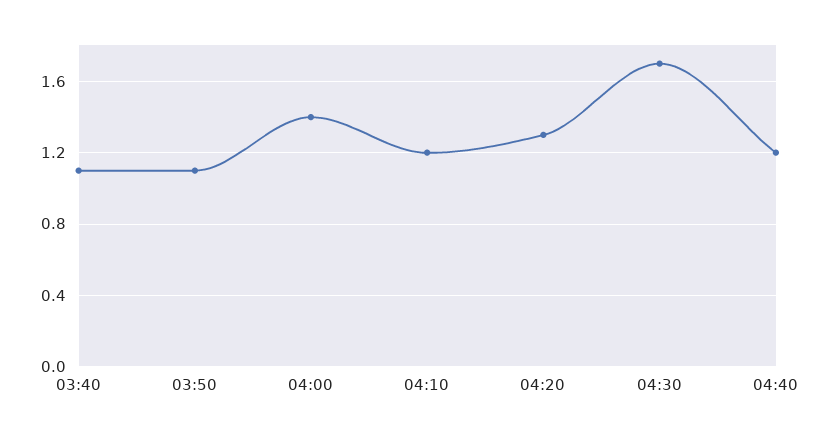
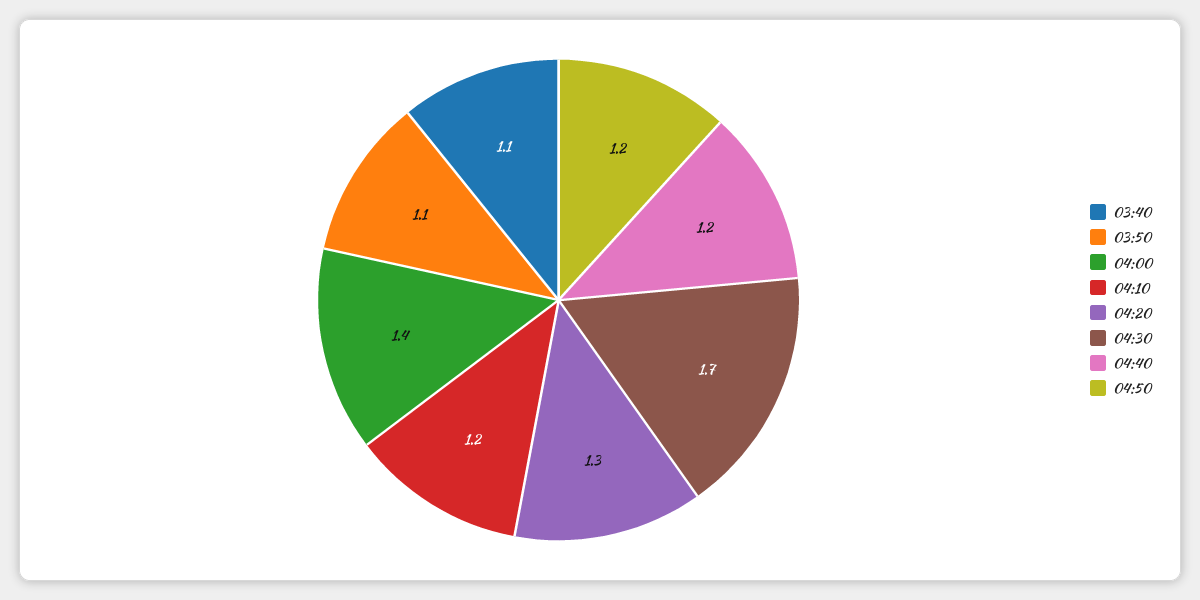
04:50: none -> 1.2

